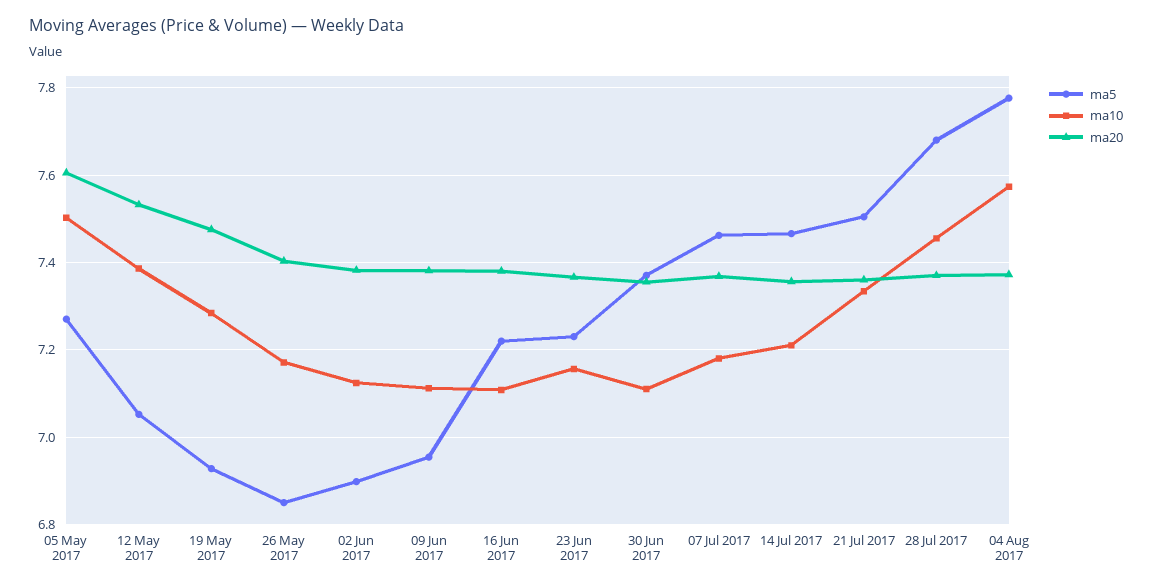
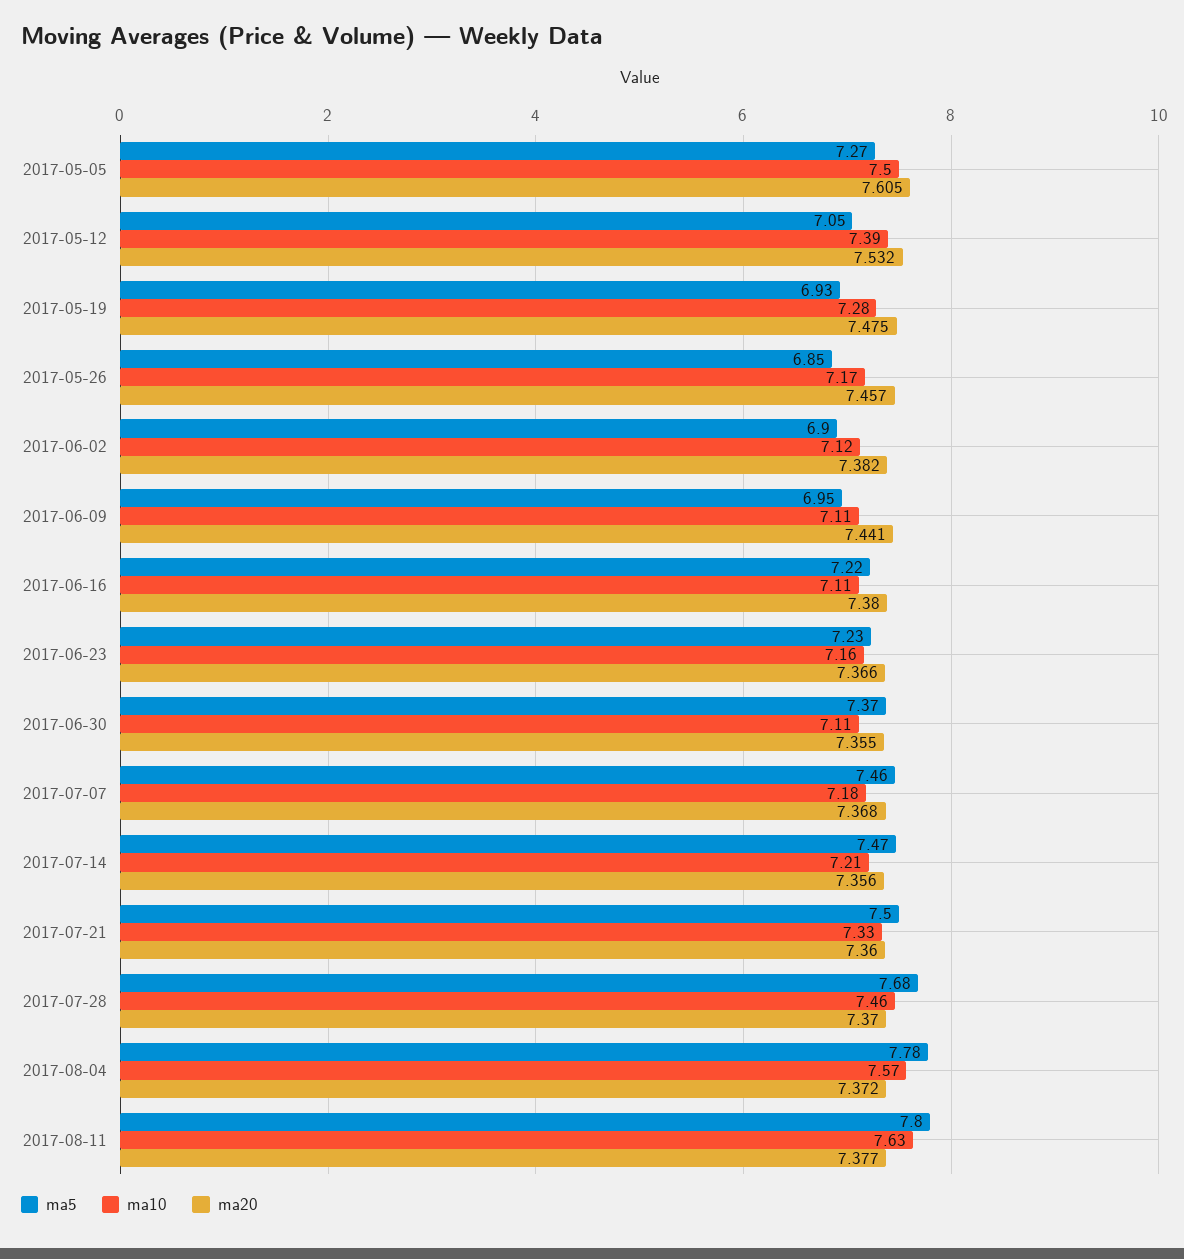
ma20, 26 May 2017: 7.4 -> 7.457
ma20, 09 Jun 2017: 7.38 -> 7.441
ma5, 2017-08-11: none -> 7.8
ma10, 2017-08-11: none -> 7.63
ma20, 2017-08-11: none -> 7.377

